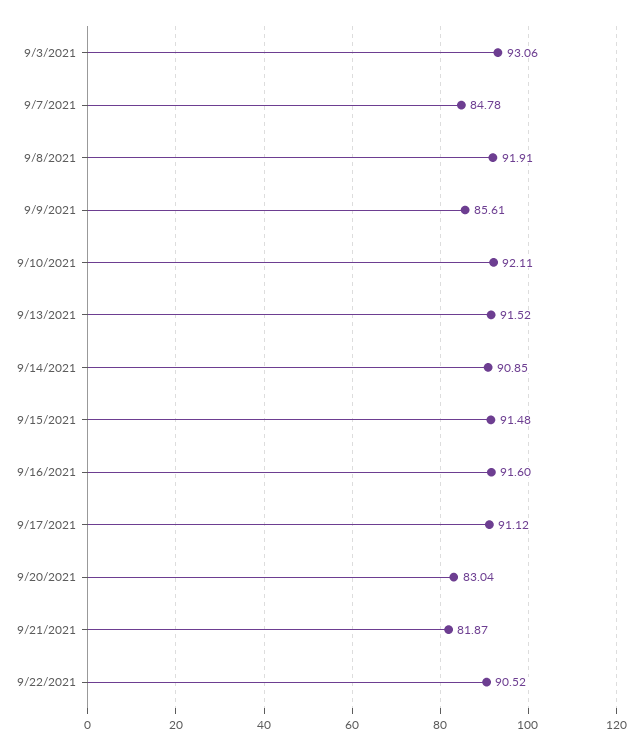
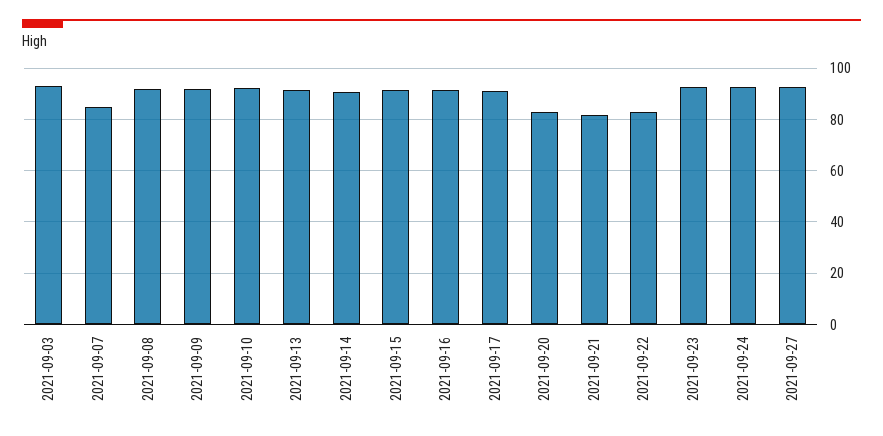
9/9/2021: 85.61 -> 92.5
9/22/2021: 90.52 -> 82.5
2021-09-23: none -> 92.5
2021-09-24: none -> 92.5
2021-09-27: none -> 92.5

